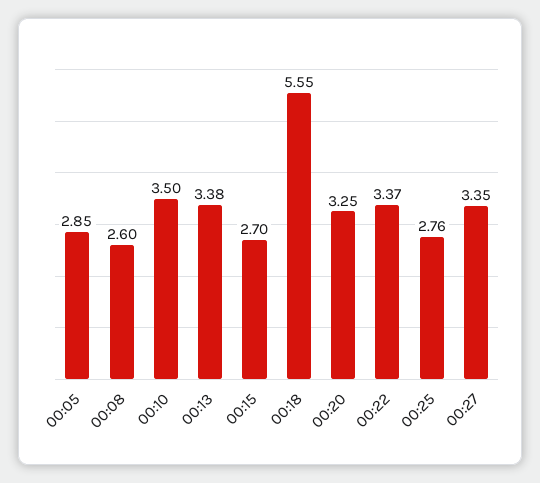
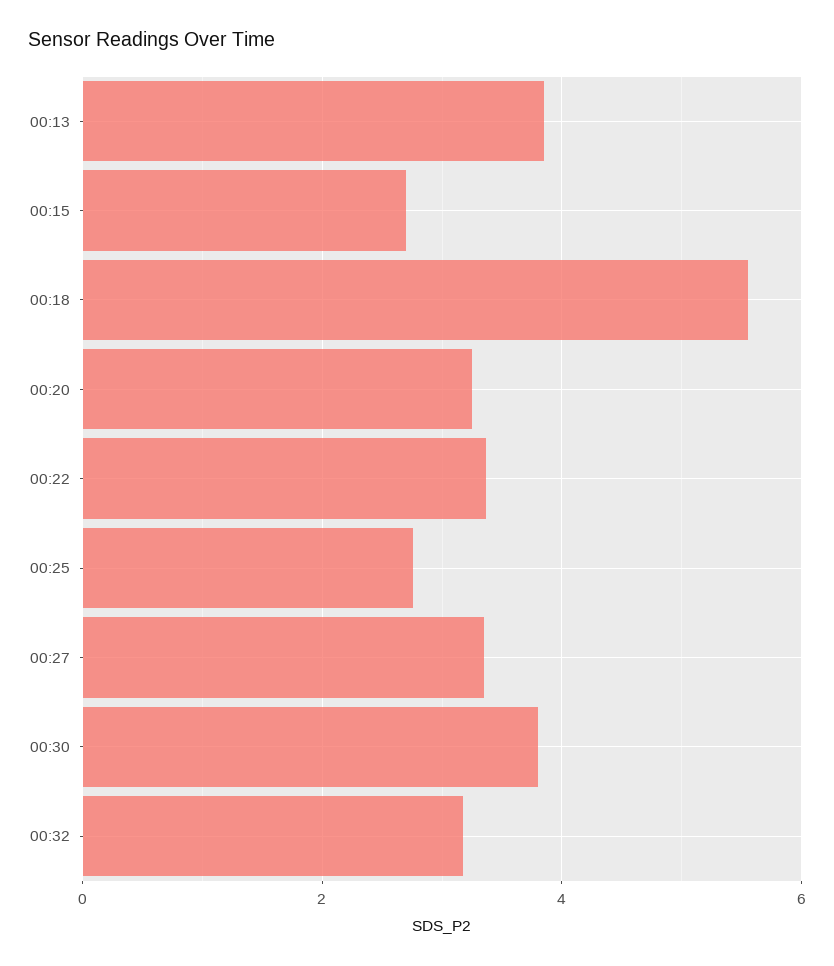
00:05: 2.85 -> none
00:08: 2.6 -> none
00:10: 3.5 -> none
00:13: 3.38 -> 3.8
00:30: none -> 3.8
00:32: none -> 3.2

